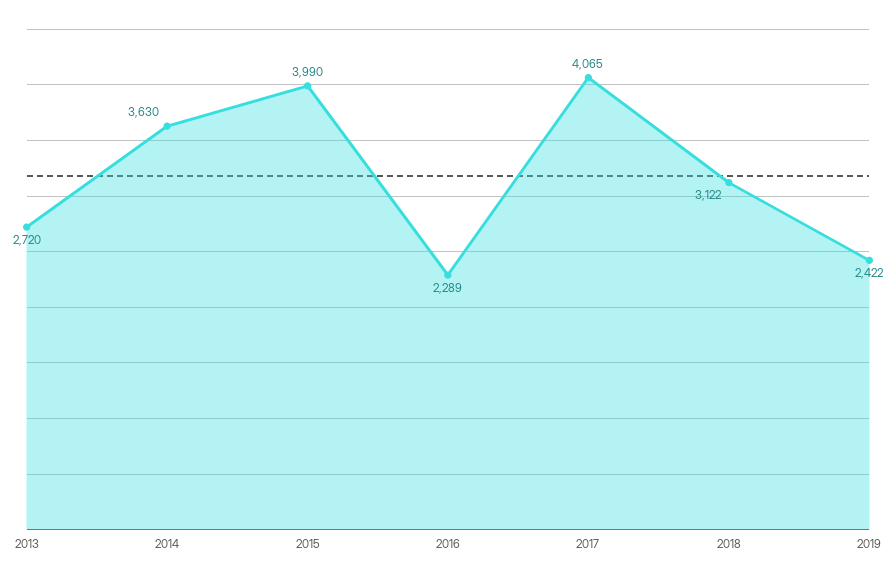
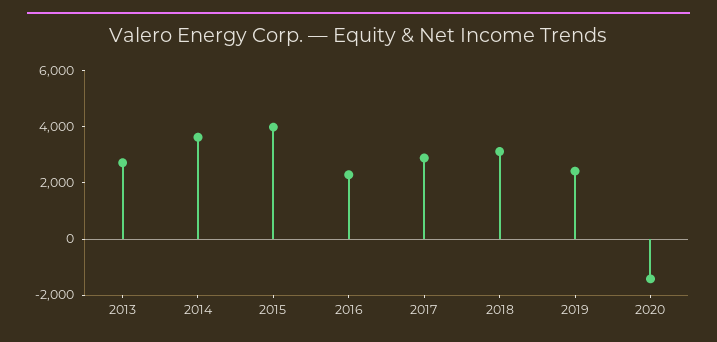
2017: 4065 -> 3000
2020: none -> -1500

